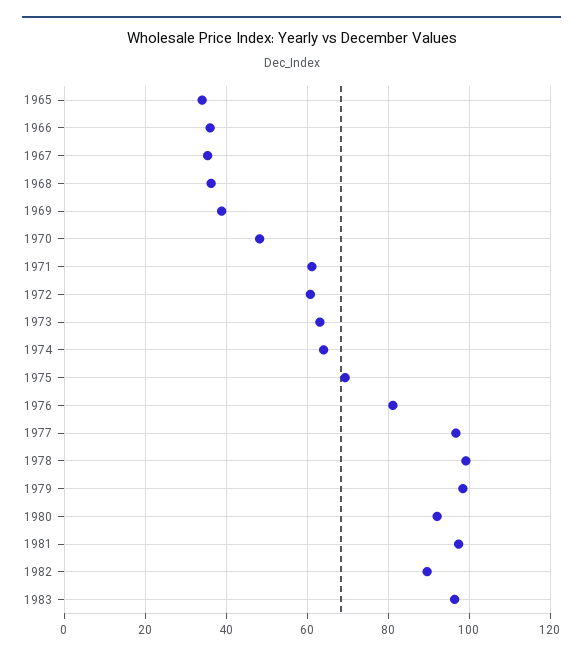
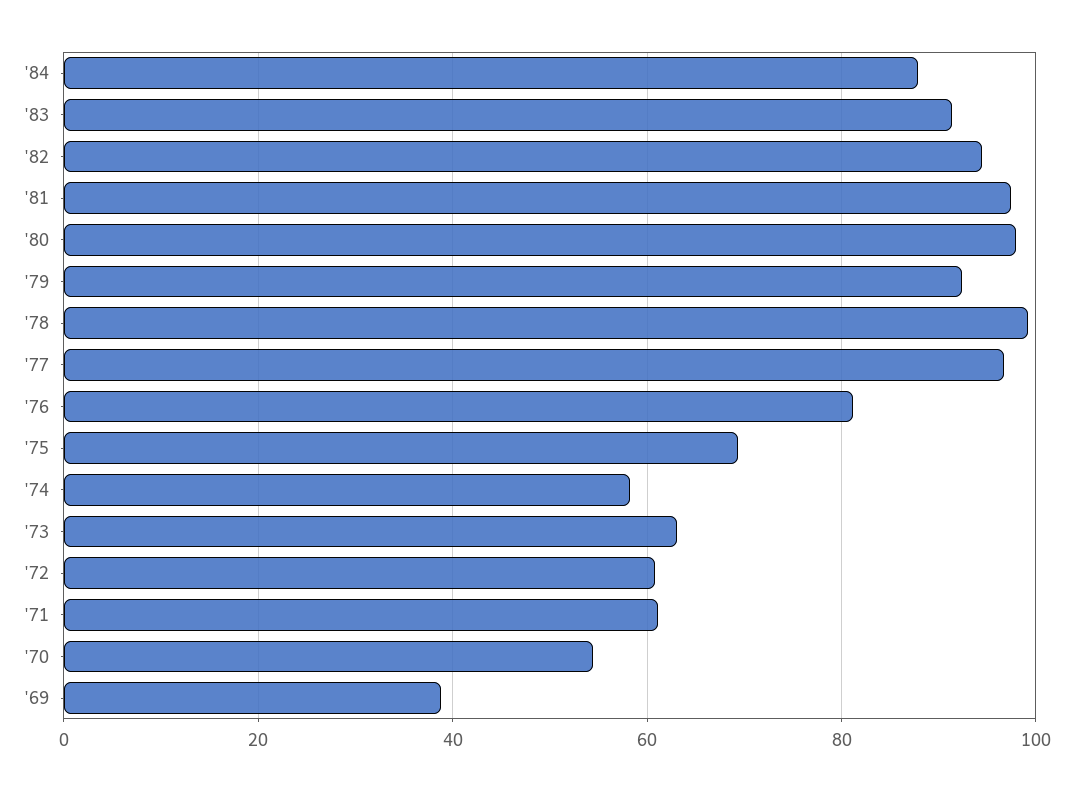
1965: 34 -> none
1966: 36 -> none
1967: 36 -> none
1968: 36 -> none
1970: 48 -> 54
1974: 64 -> 58
1979: 98 -> 92
1980: 92 -> 98
1982: 90 -> 94
1983: 96 -> 92
'84: none -> 88

